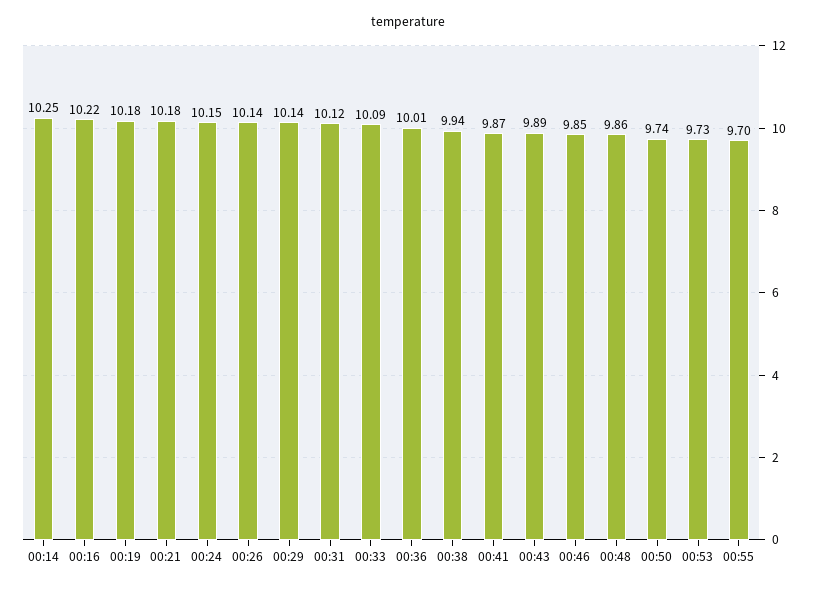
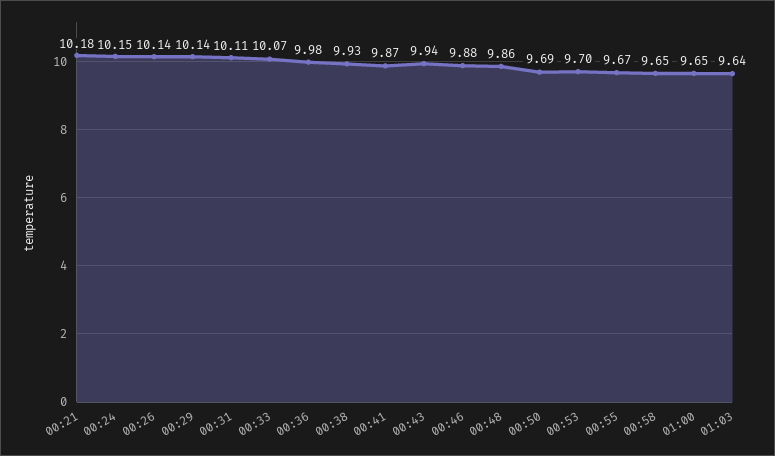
00:14: 10.25 -> none
00:16: 10.22 -> none
00:19: 10.18 -> none
00:31: 10.12 -> 10.11
00:33: 10.09 -> 10.07
00:36: 10.01 -> 9.98
00:38: 9.94 -> 9.93
00:43: 9.89 -> 9.94
00:46: 9.85 -> 9.88
00:50: 9.74 -> 9.69
00:53: 9.73 -> 9.7
00:55: 9.7 -> 9.67
00:58: none -> 9.65
01:00: none -> 9.65
01:03: none -> 9.64

